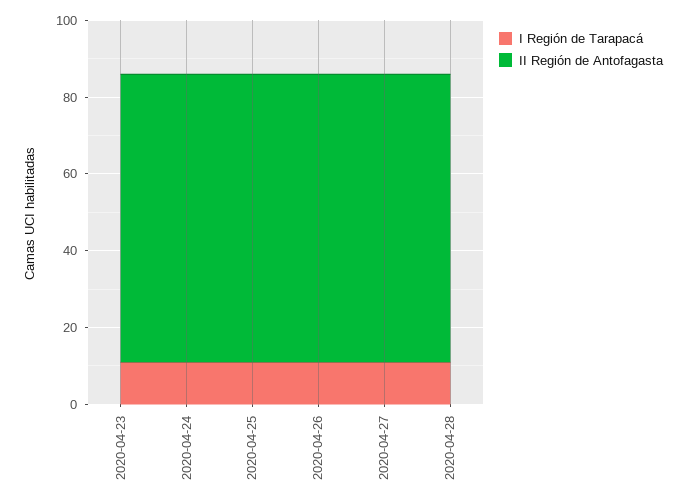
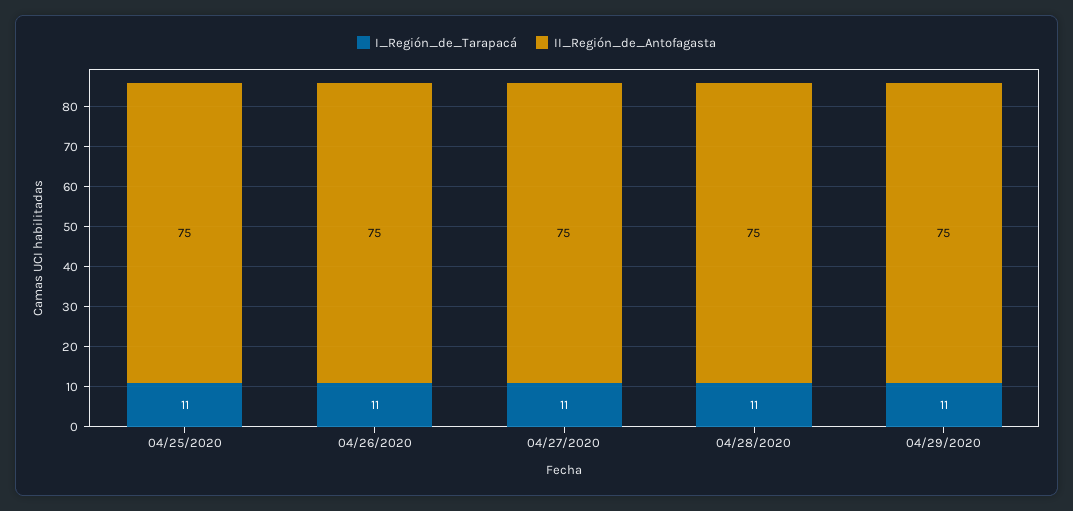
I Región de Tarapacá, 2020-04-23: 10 -> none
II Región de Antofagasta, 2020-04-23: 75 -> none
I Región de Tarapacá, 2020-04-24: 10 -> none
II Región de Antofagasta, 2020-04-24: 75 -> none
I Región de Tarapacá, 04/29/2020: none -> 11
II Región de Antofagasta, 04/29/2020: none -> 75

